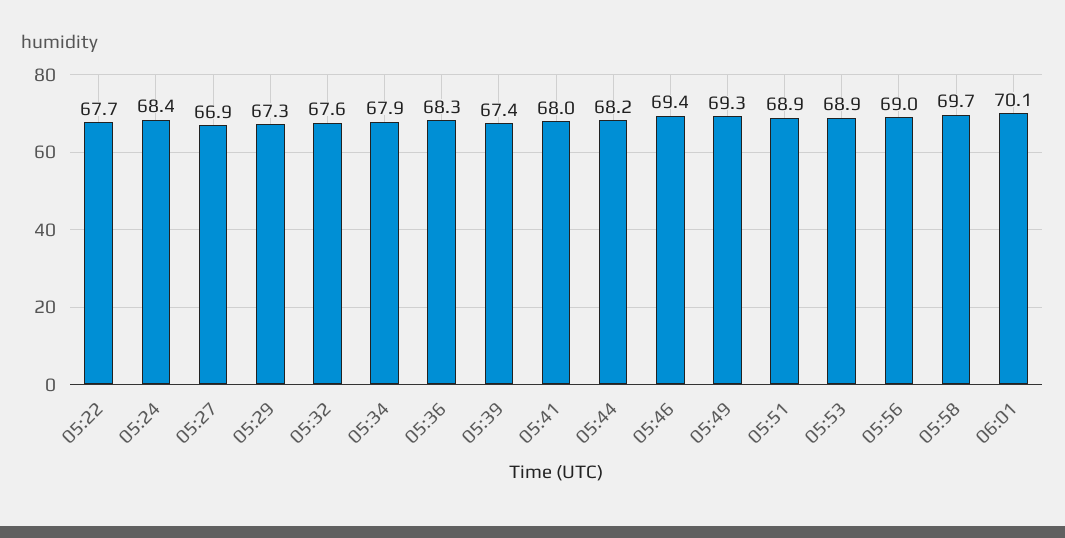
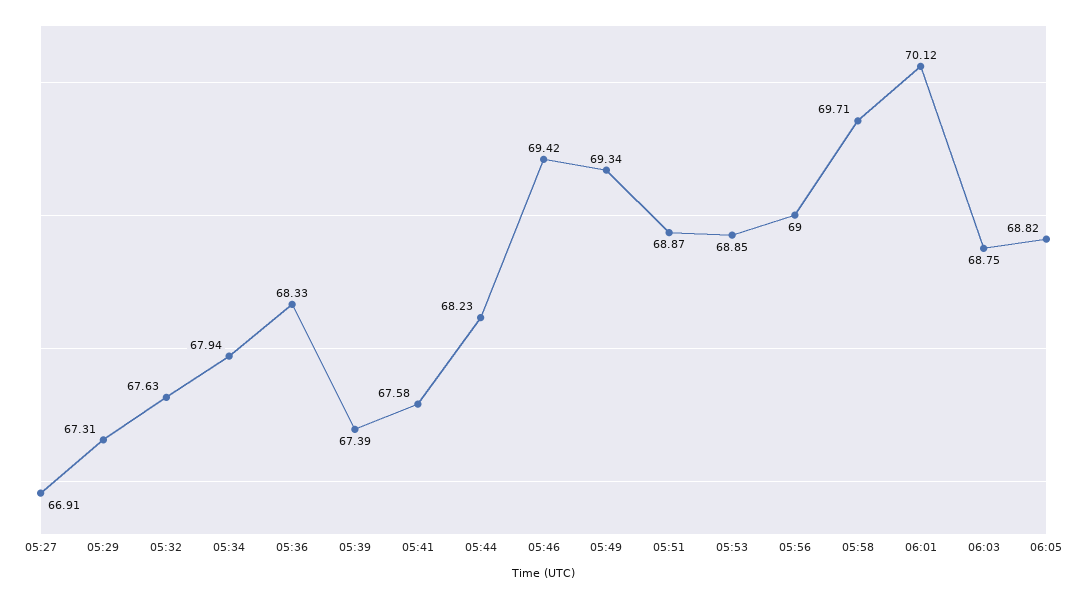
05:22: 67.7 -> none
05:24: 68.4 -> none
05:41: 68 -> 67.58
06:03: none -> 68.75
06:05: none -> 68.82

